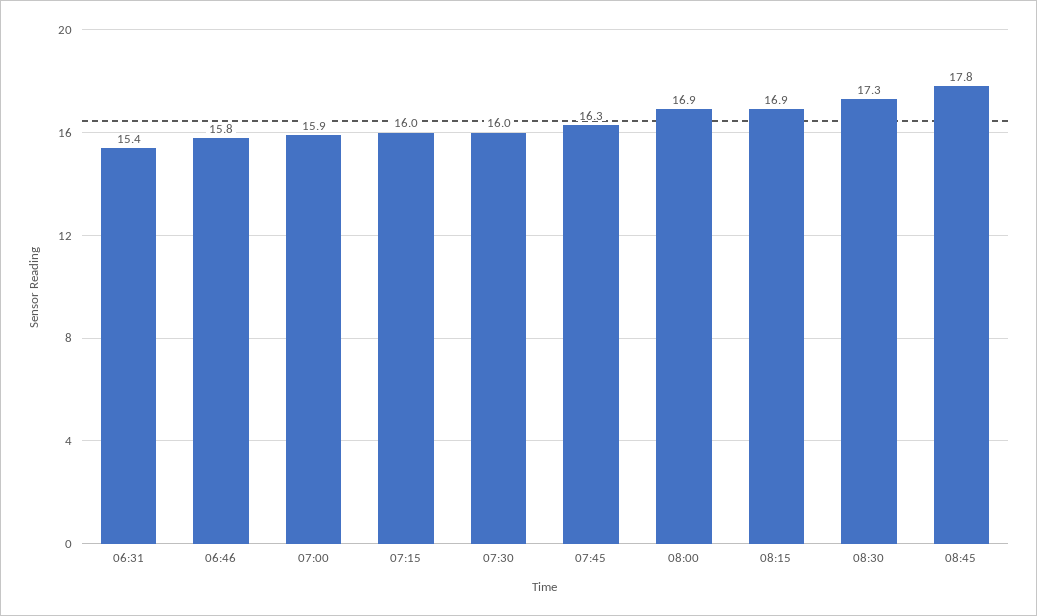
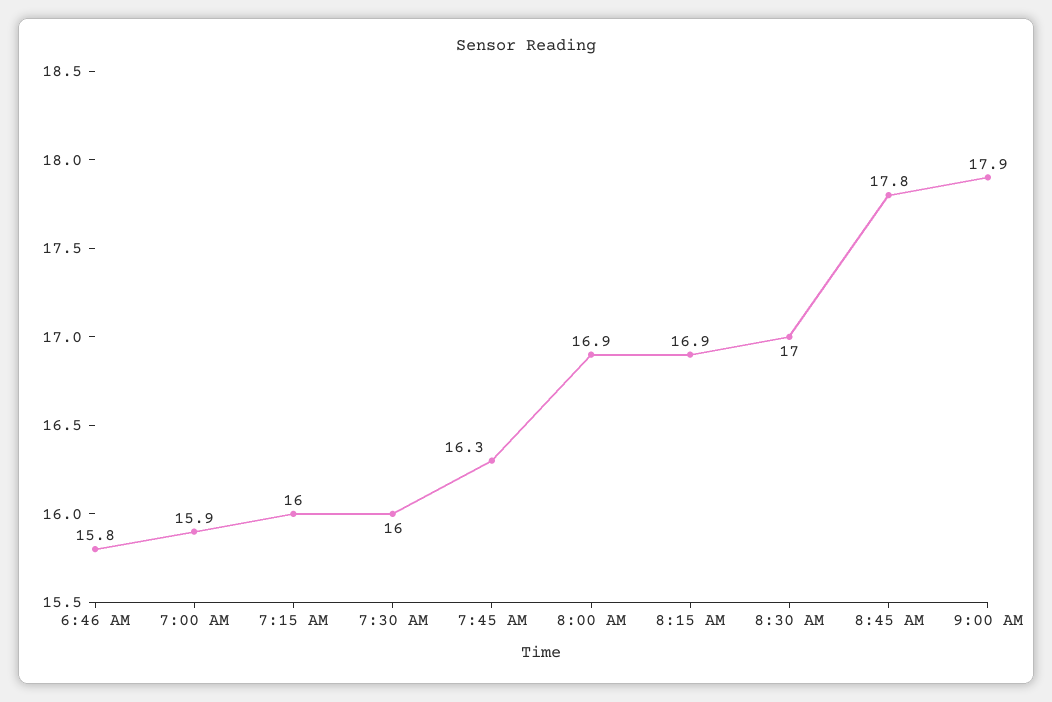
06:31: 15.4 -> none
08:30: 17.3 -> 17
9:00 AM: none -> 17.9

